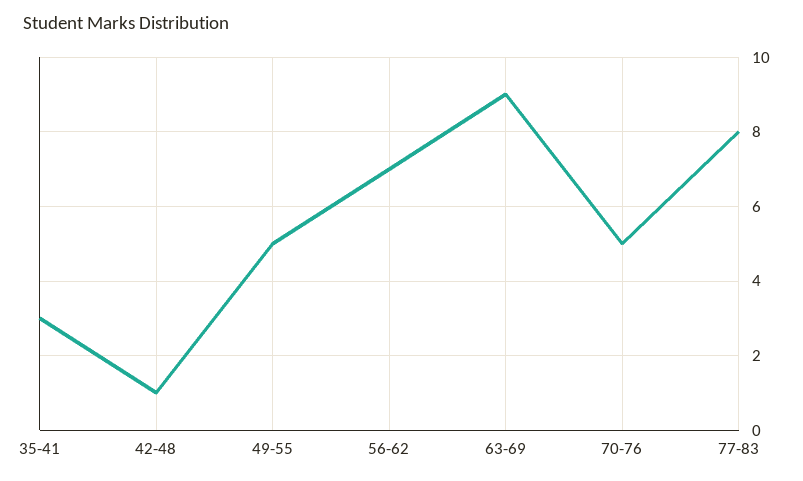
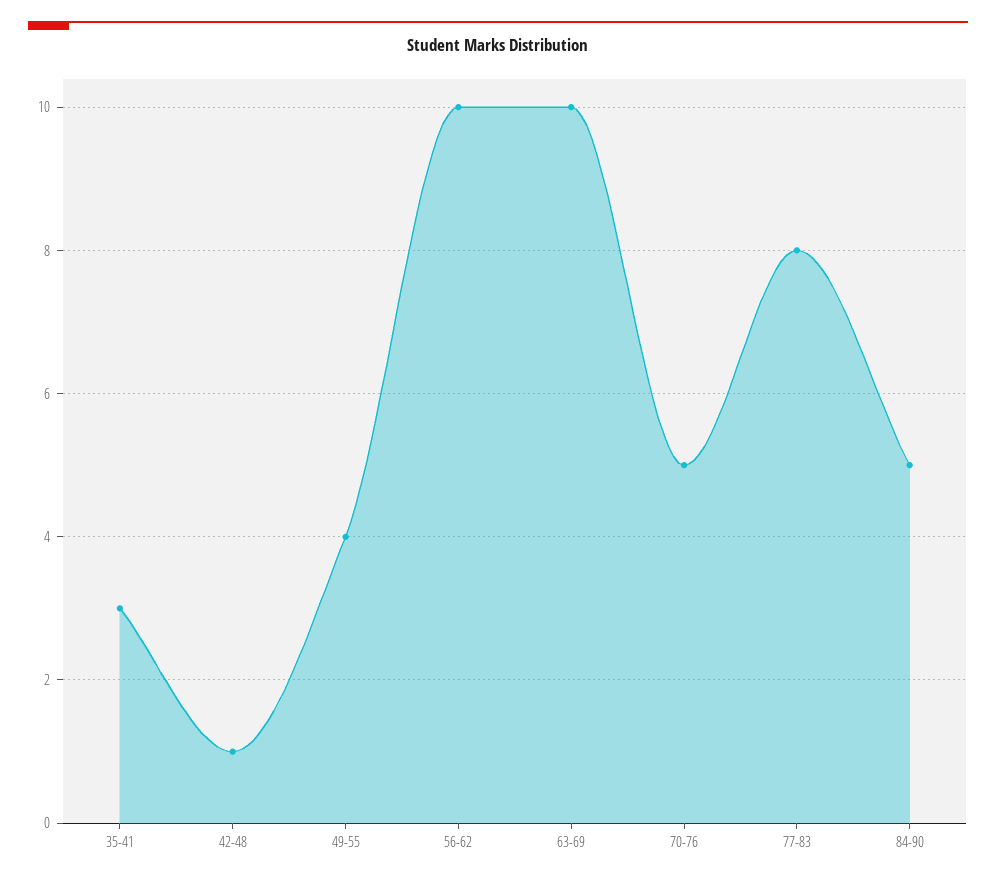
49-55: 5 -> 4
56-62: 7 -> 10
63-69: 9 -> 10
84-90: none -> 5

